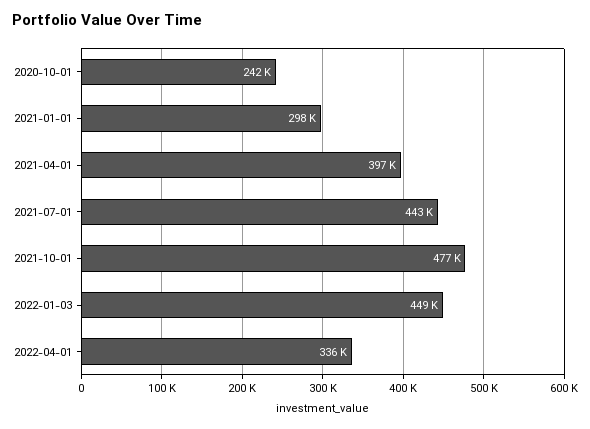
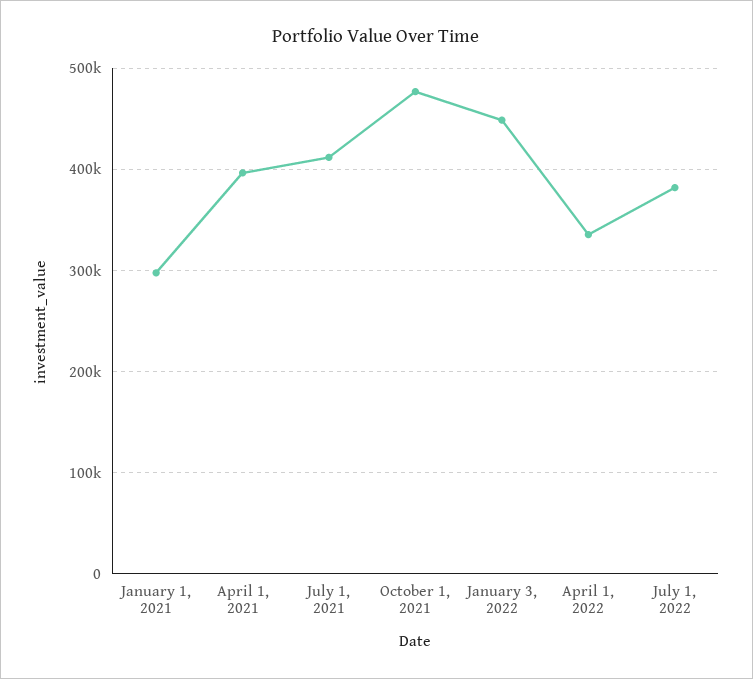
2020-10-01: 242000 -> none
2021-07-01: 443000 -> 410000
July 1, 2022: none -> 380000

